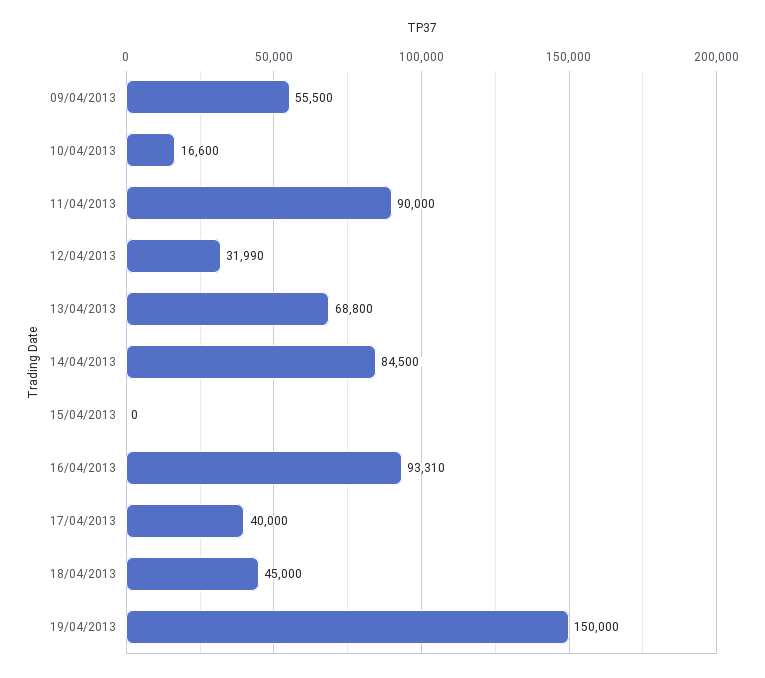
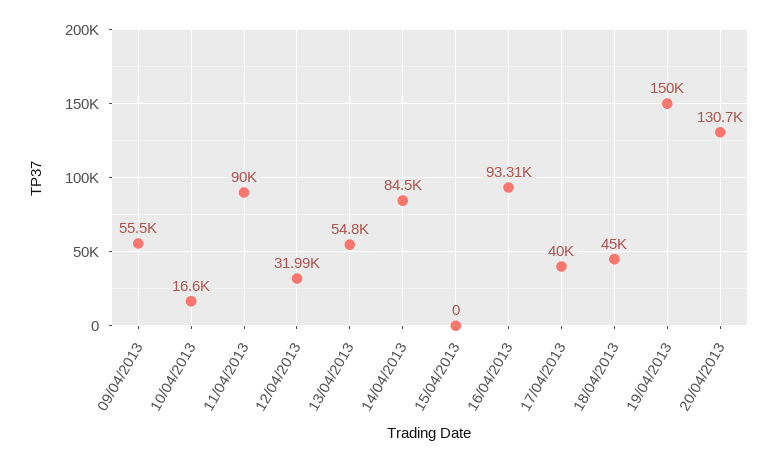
13/04/2013: 68800 -> 54800
20/04/2013: none -> 130700

